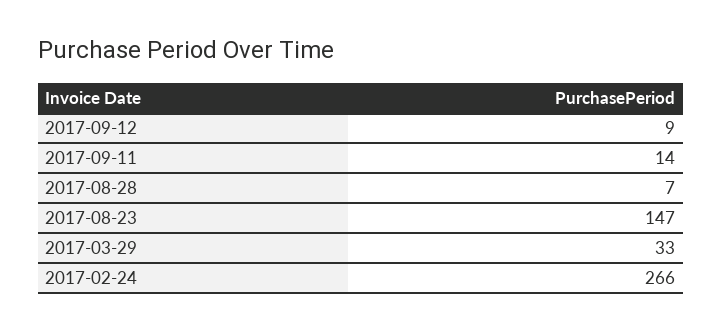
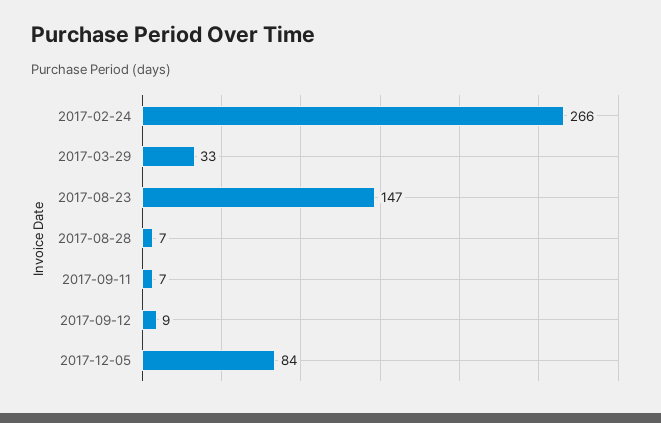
2017-09-11: 14 -> 7
2017-12-05: none -> 84

